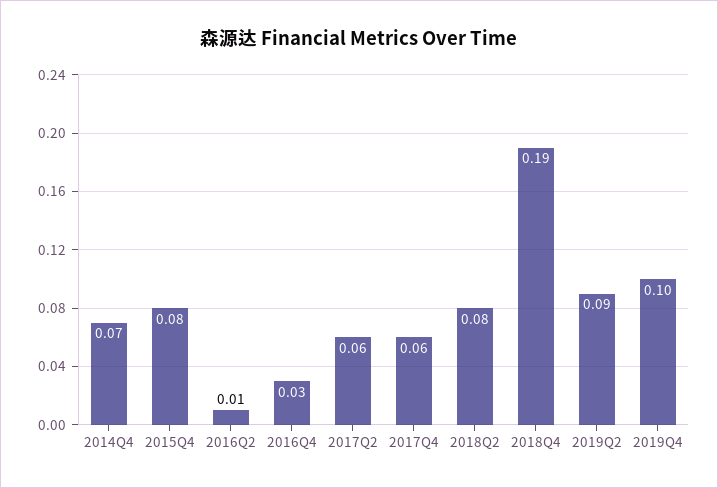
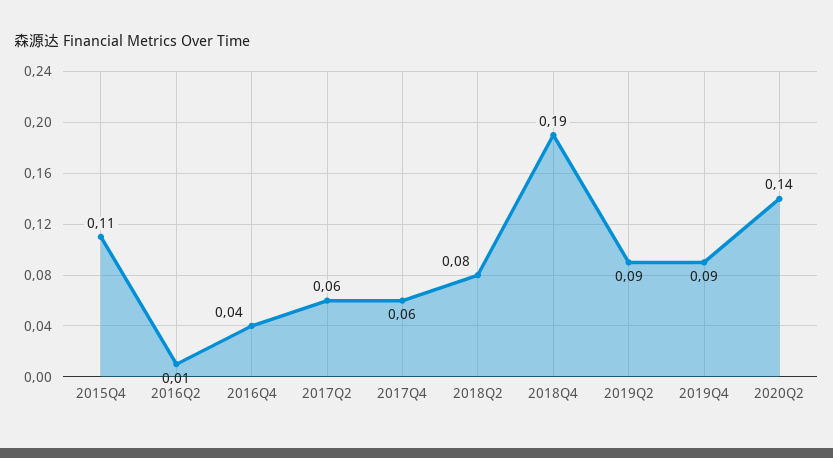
2014Q4: 0.07 -> none
2015Q4: 0.08 -> 0.11
2016Q4: 0.03 -> 0.04
2019Q4: 0.1 -> 0.09
2020Q2: none -> 0.14

